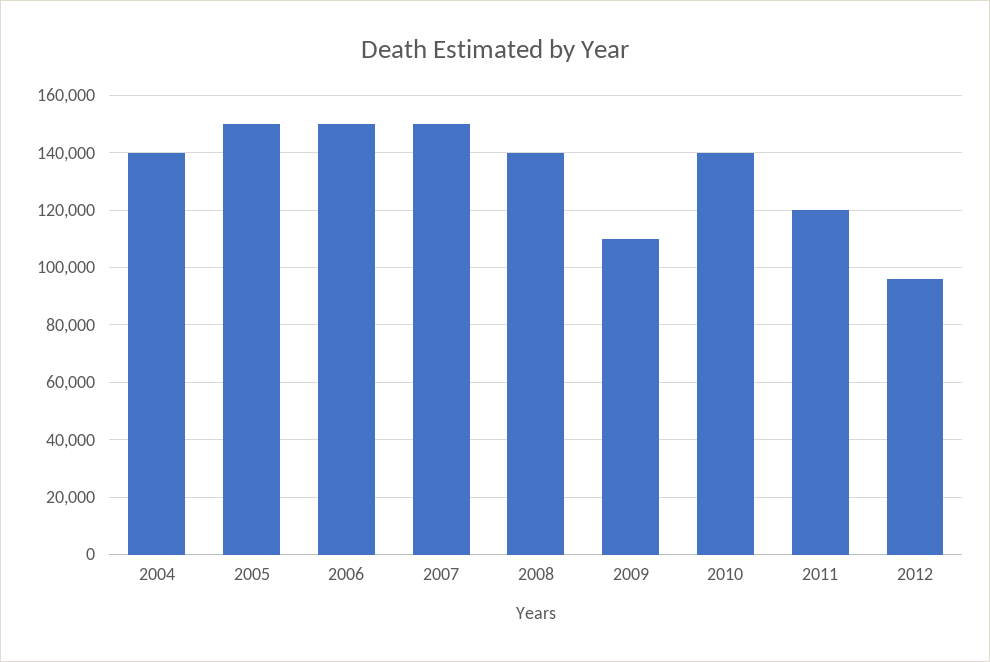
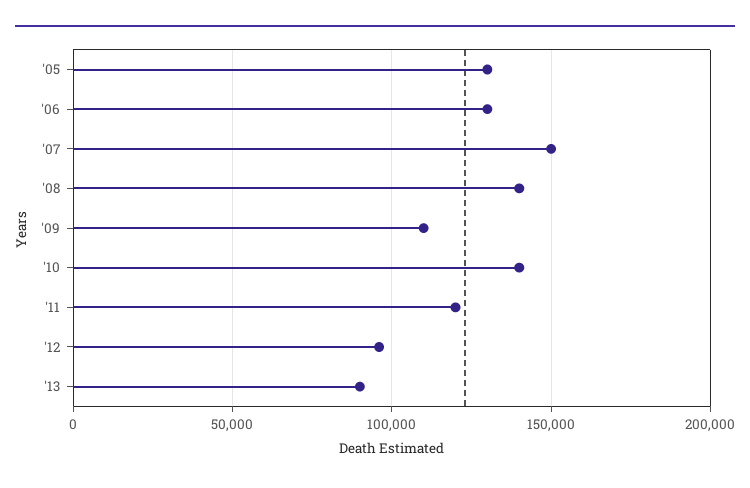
2004: 140000 -> none
2005: 150000 -> 130000
2006: 150000 -> 130000
'13: none -> 90000

